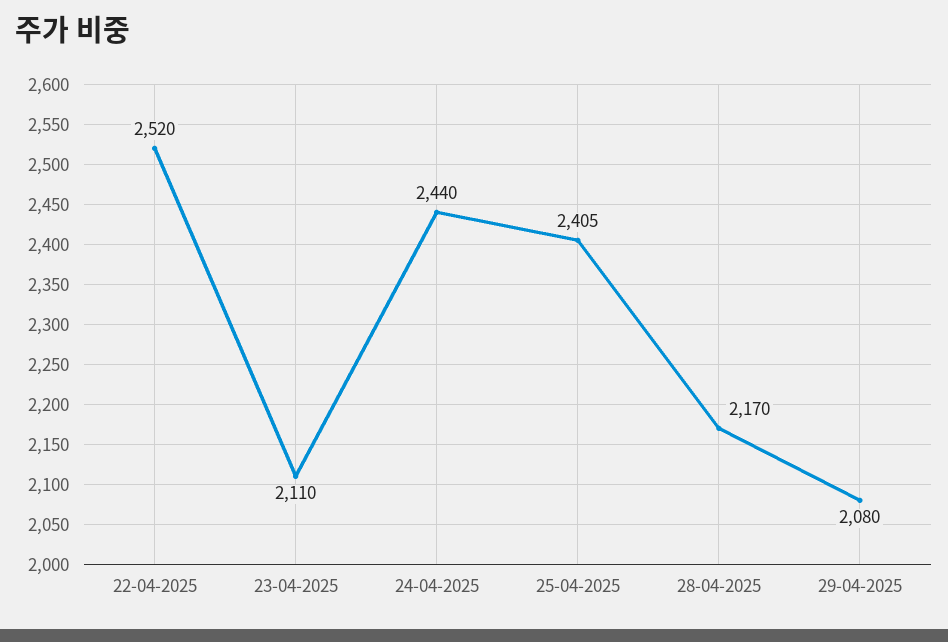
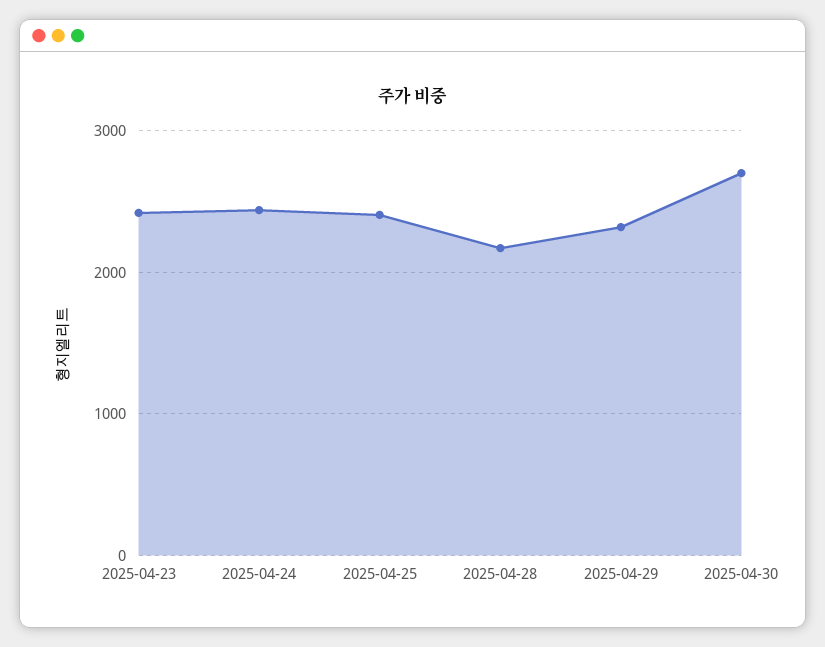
22-04-2025: 2520 -> none
23-04-2025: 2110 -> 2400
29-04-2025: 2080 -> 2300
2025-04-30: none -> 2700

